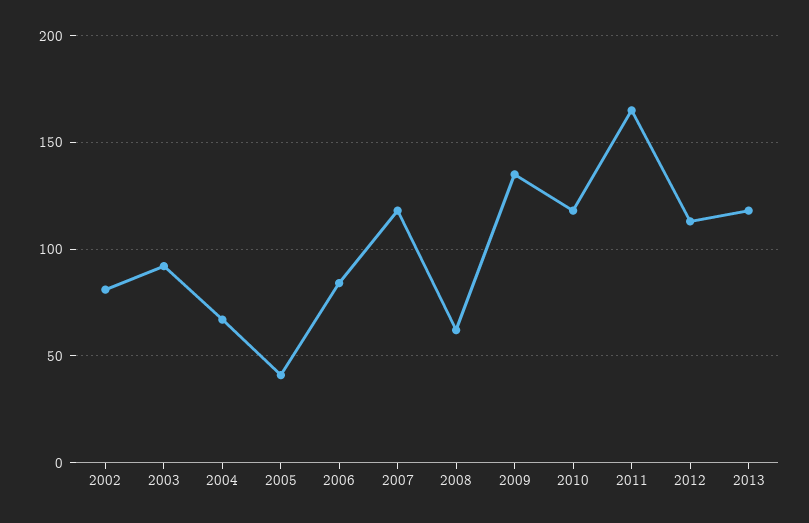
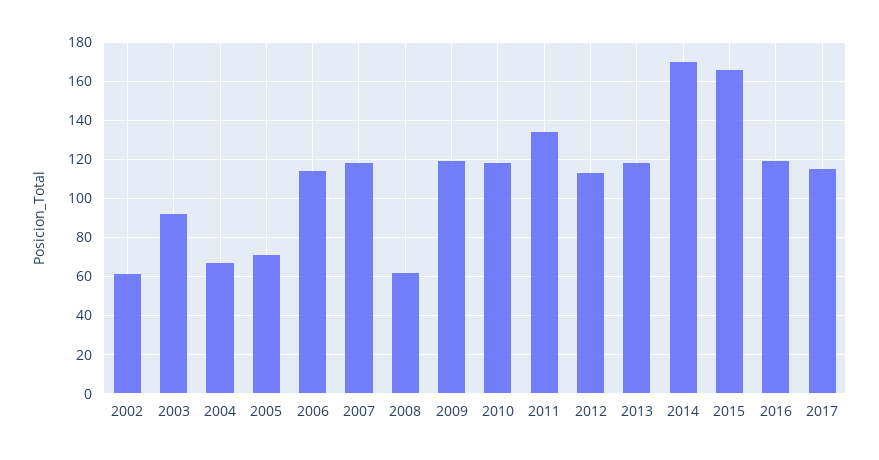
2002: 80 -> 60
2005: 40 -> 70
2006: 85 -> 115
2009: 135 -> 120
2011: 165 -> 135
2014: none -> 170
2015: none -> 165
2016: none -> 120
2017: none -> 115

